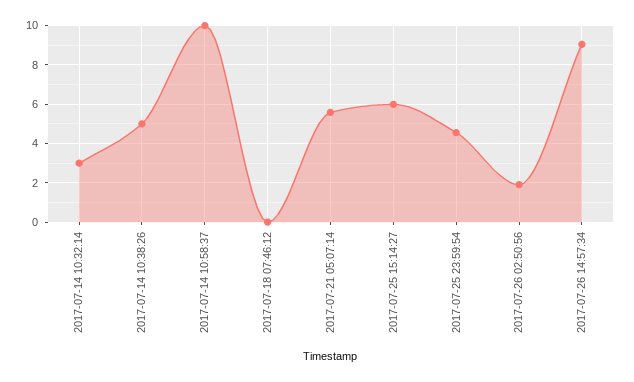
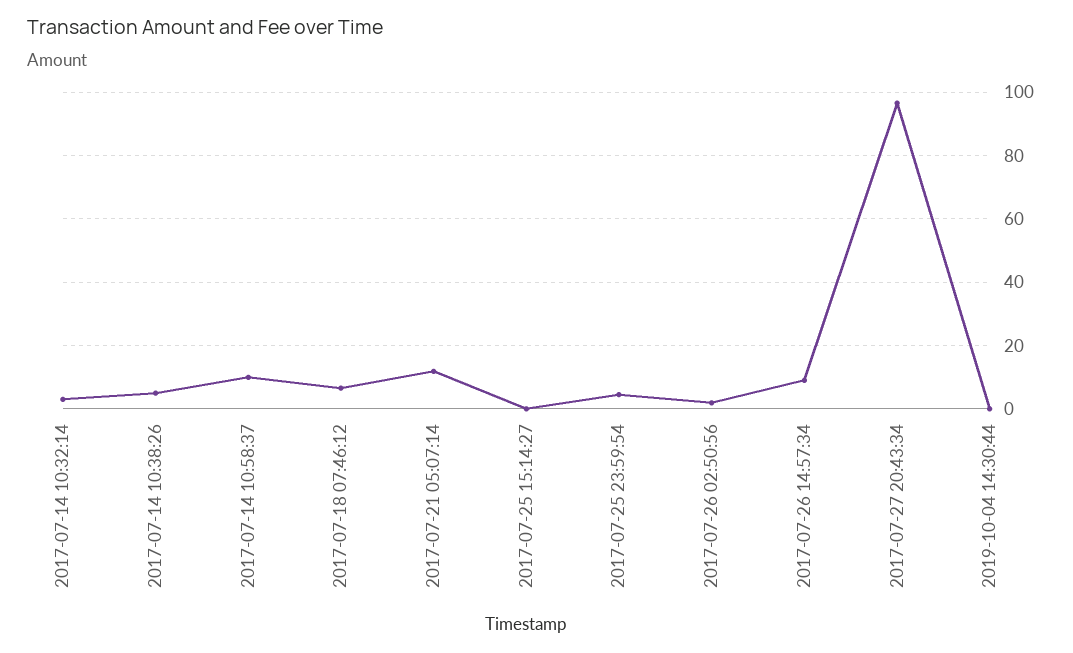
2017-07-18 07:46:12: 0 -> 6
2017-07-21 05:07:14: 5.5 -> 12
2017-07-25 15:14:27: 6 -> 0
2017-07-27 20:43:34: none -> 96
2019-10-04 14:30:44: none -> 0

